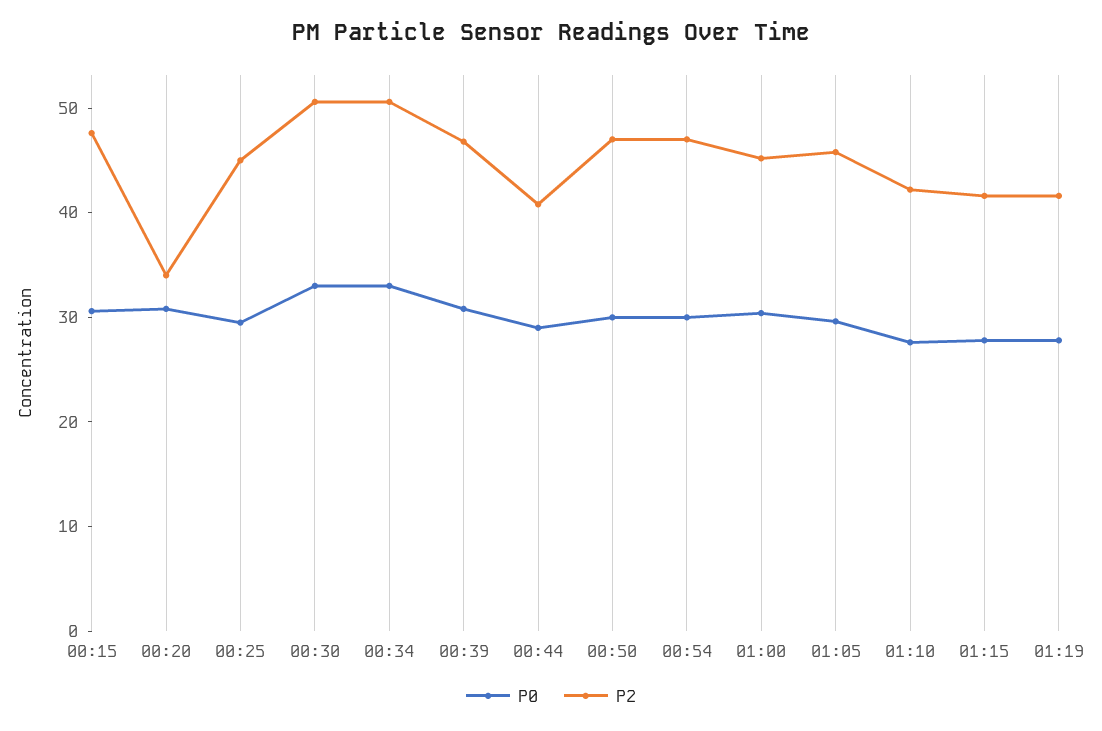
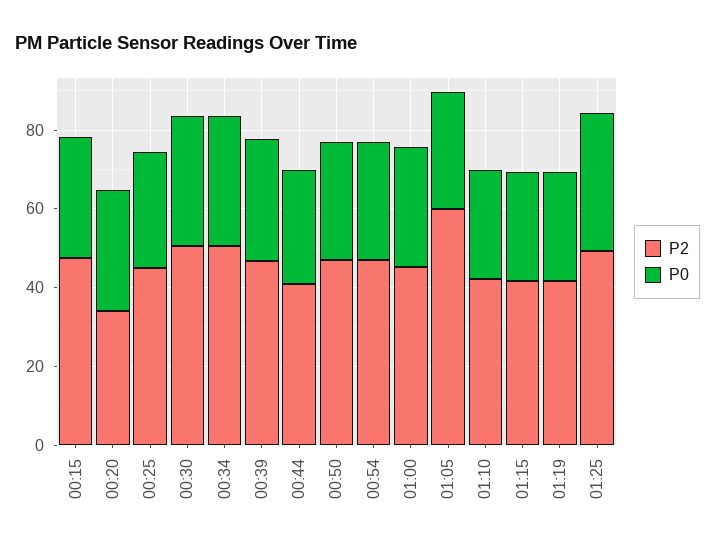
P2, 01:05: 46 -> 60
P2, 01:25: none -> 50
P0, 01:25: none -> 35

